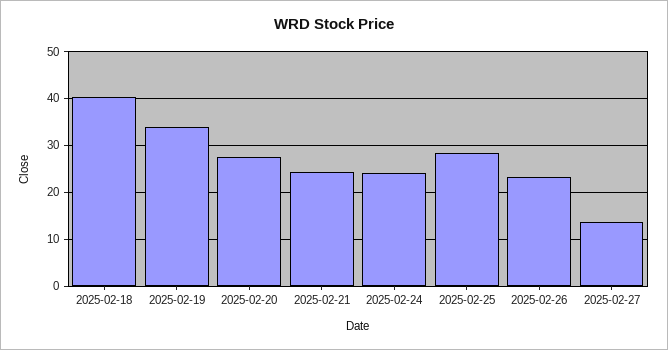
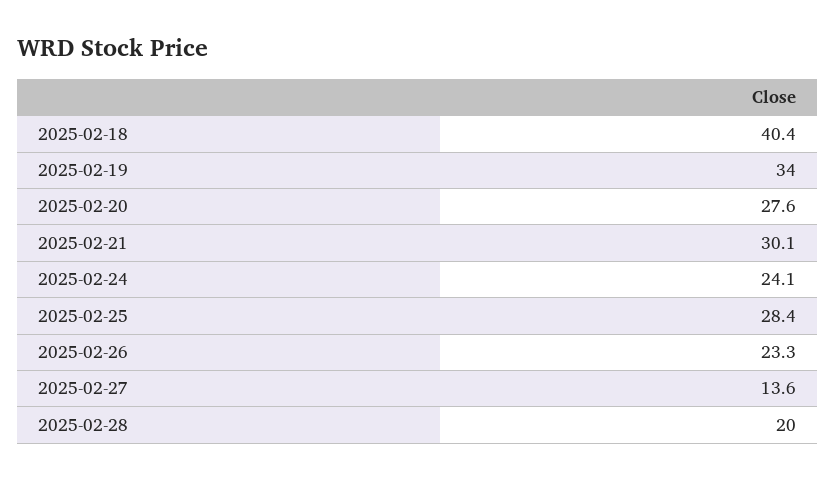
2025-02-21: 24 -> 30.1
2025-02-28: none -> 20

